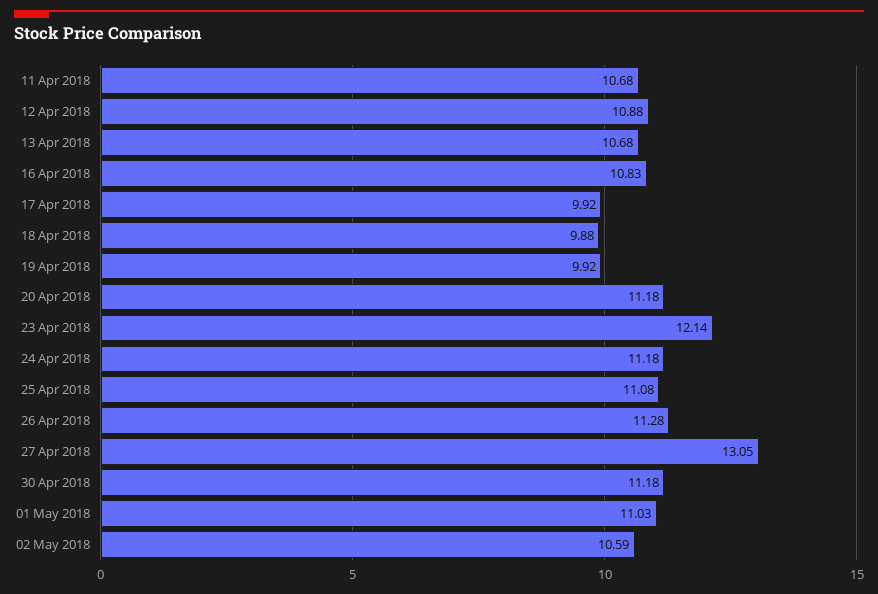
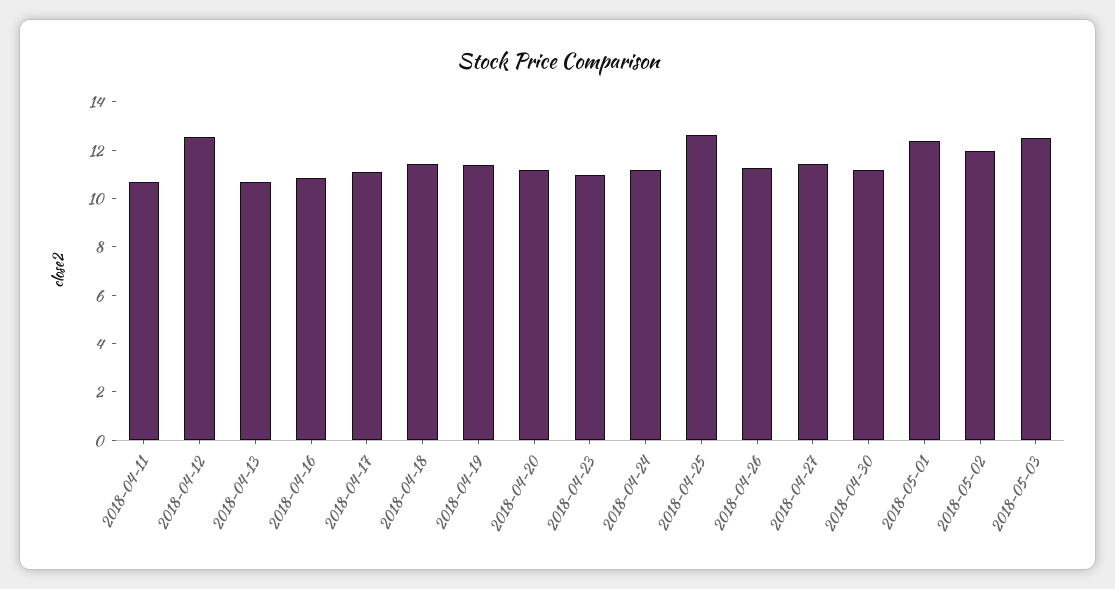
12 Apr 2018: 10.88 -> 12.5
17 Apr 2018: 9.92 -> 11
18 Apr 2018: 9.88 -> 11.5
19 Apr 2018: 9.92 -> 11.5
23 Apr 2018: 12.14 -> 11
25 Apr 2018: 11.08 -> 12.5
27 Apr 2018: 13.05 -> 11.5
01 May 2018: 11.03 -> 12.5
02 May 2018: 10.59 -> 12
2018-05-03: none -> 12.5

